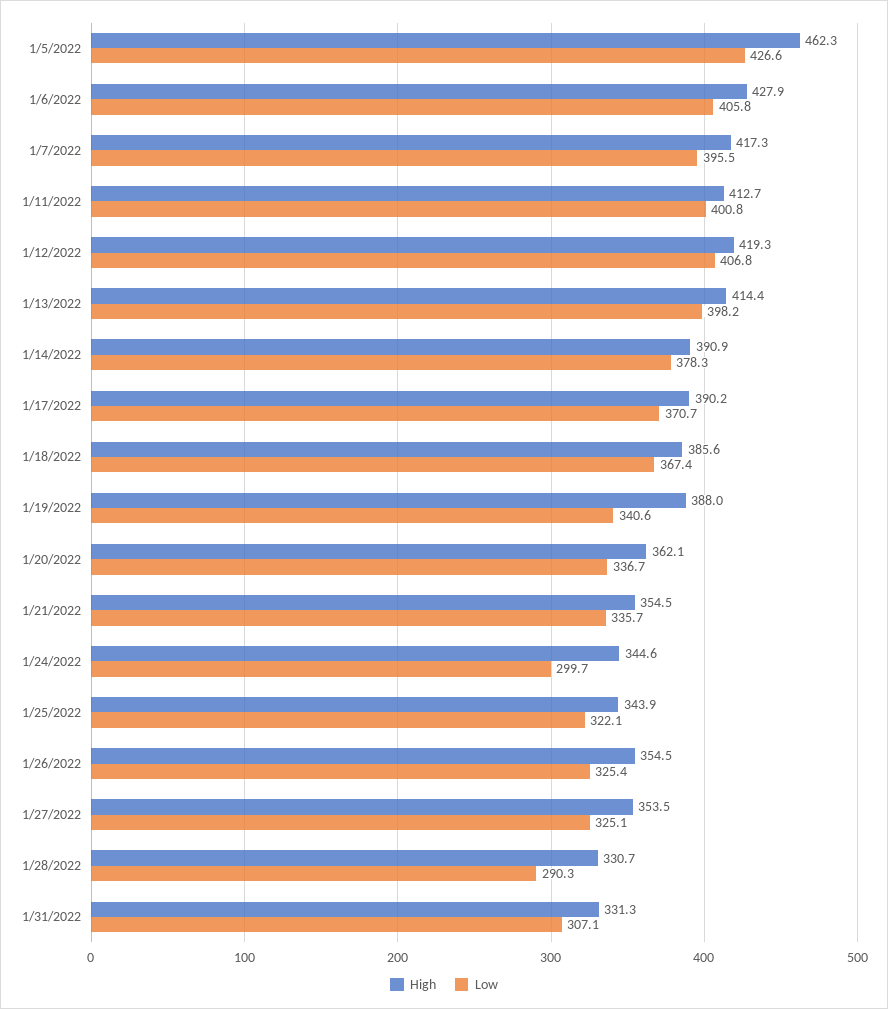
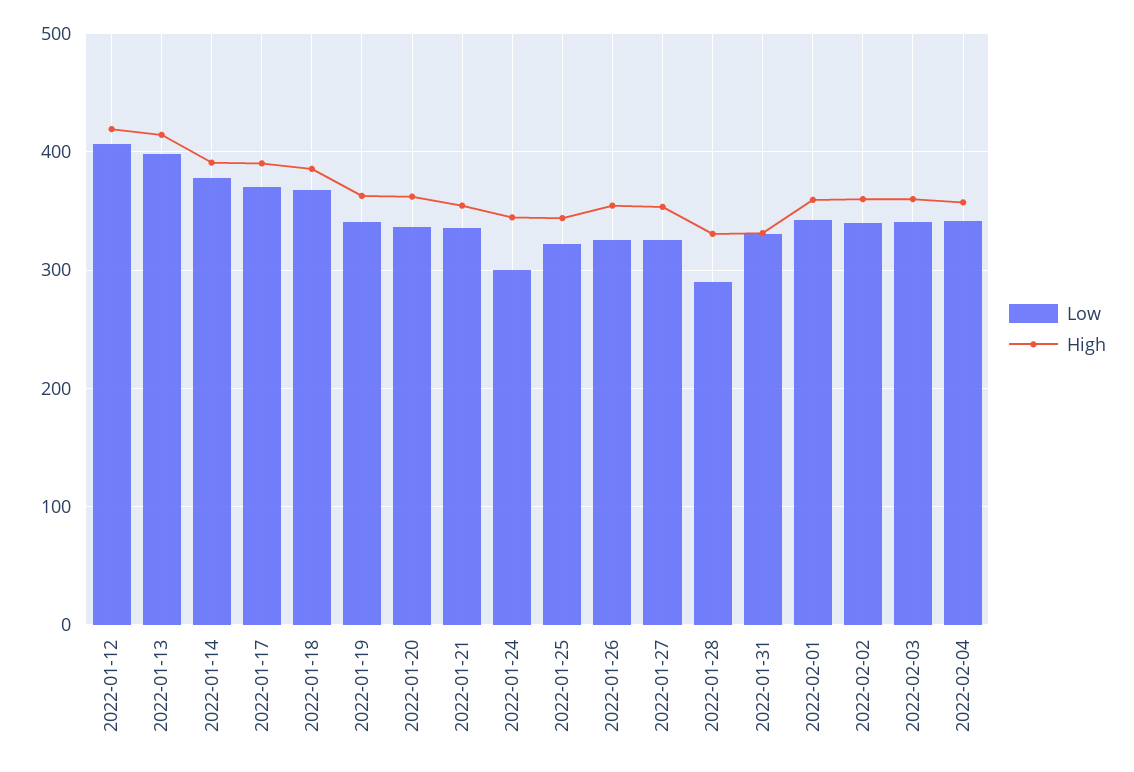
High, 1/5/2022: 462.3 -> none
Low, 1/5/2022: 426.6 -> none
High, 1/6/2022: 427.9 -> none
Low, 1/6/2022: 405.8 -> none
High, 1/7/2022: 417.3 -> none
Low, 1/7/2022: 395.5 -> none
High, 1/11/2022: 412.7 -> none
Low, 1/11/2022: 400.8 -> none
High, 1/19/2022: 388 -> 360
Low, 1/31/2022: 307.1 -> 330
Low, 2022-02-01: none -> 340
High, 2022-02-01: none -> 360
Low, 2022-02-02: none -> 340
High, 2022-02-02: none -> 360
Low, 2022-02-03: none -> 340
High, 2022-02-03: none -> 360
Low, 2022-02-04: none -> 340
High, 2022-02-04: none -> 360

